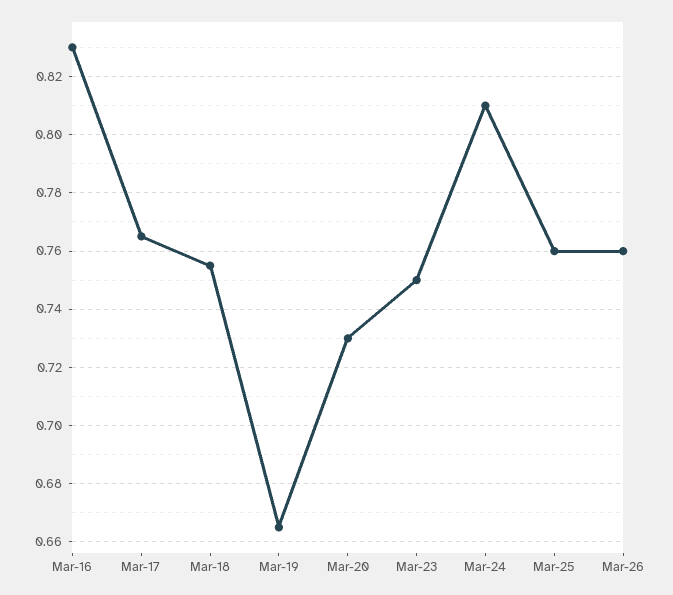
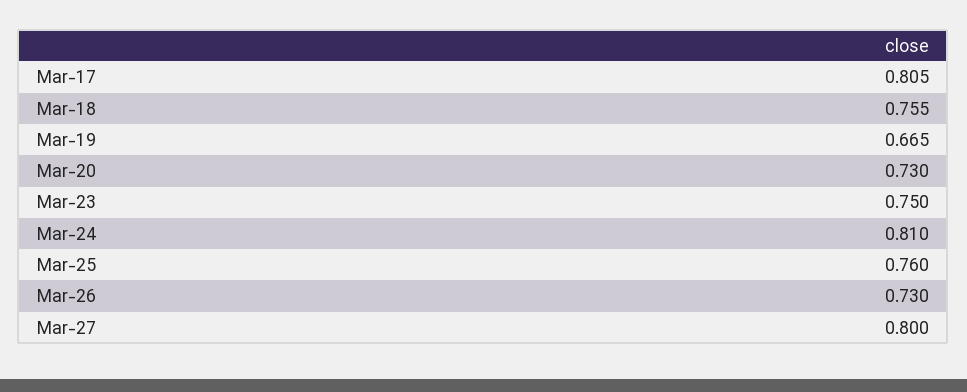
Mar-16: 0.83 -> none
Mar-17: 0.765 -> 0.805
Mar-26: 0.76 -> 0.73
Mar-27: none -> 0.8

